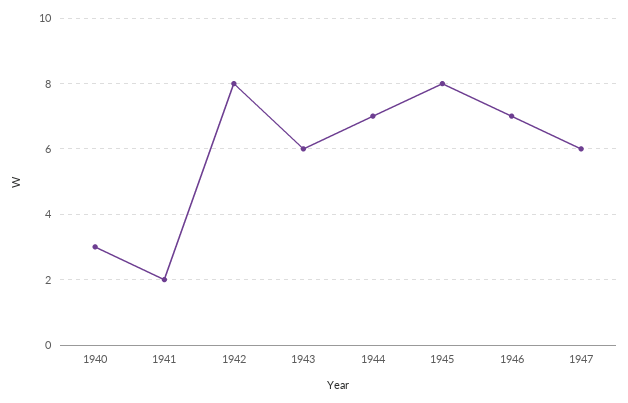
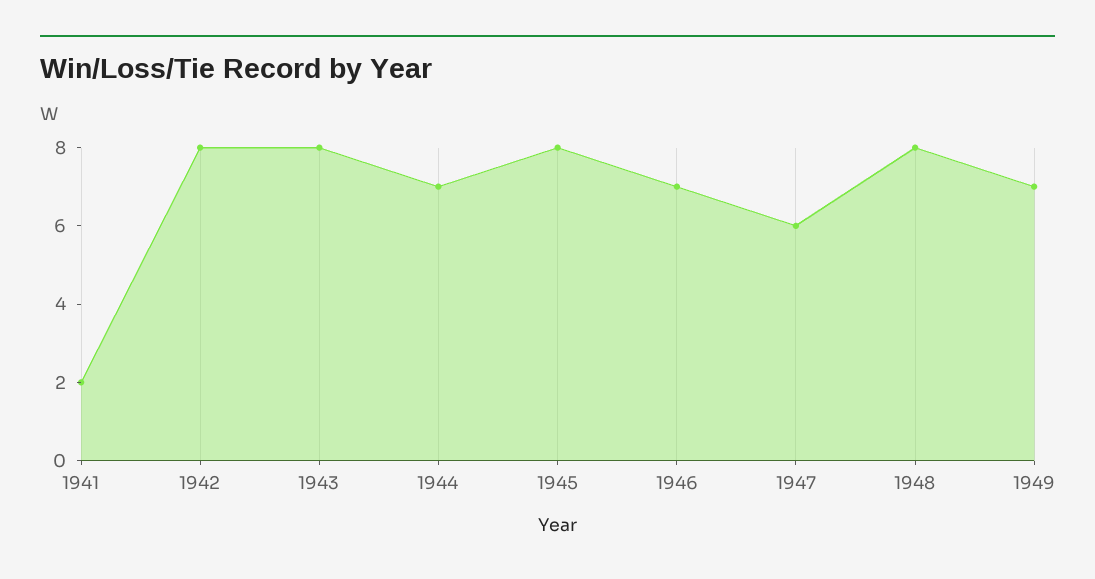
1940: 3 -> none
1943: 6 -> 8
1948: none -> 8
1949: none -> 7

